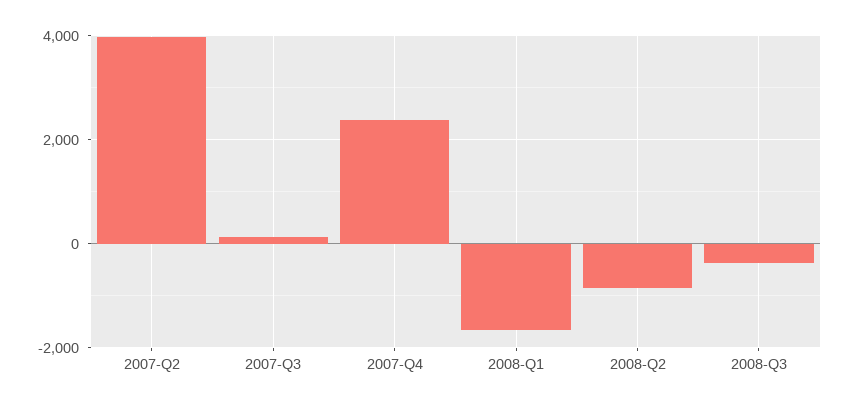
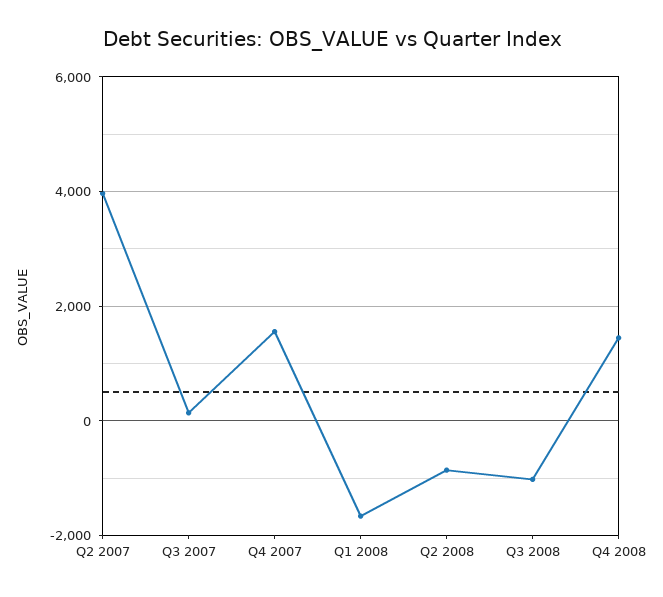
2007-Q4: 2400 -> 1600
2008-Q3: -400 -> -1000
Q4 2008: none -> 1400

